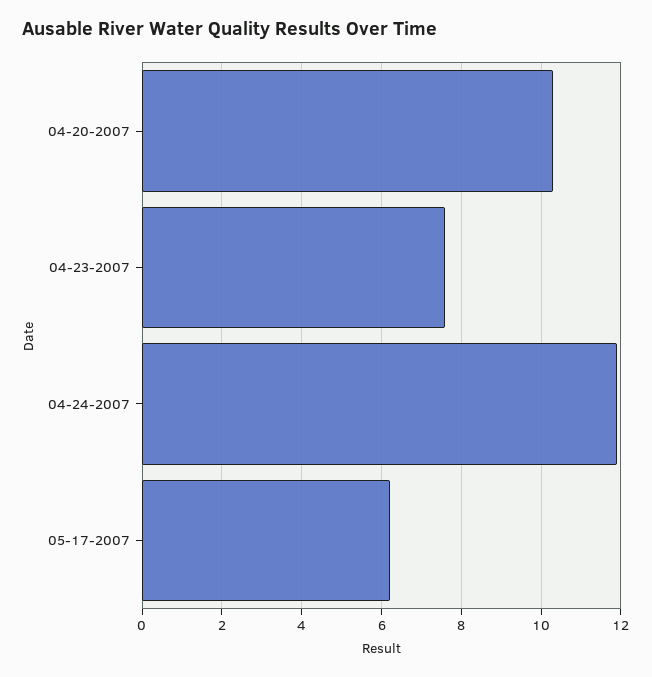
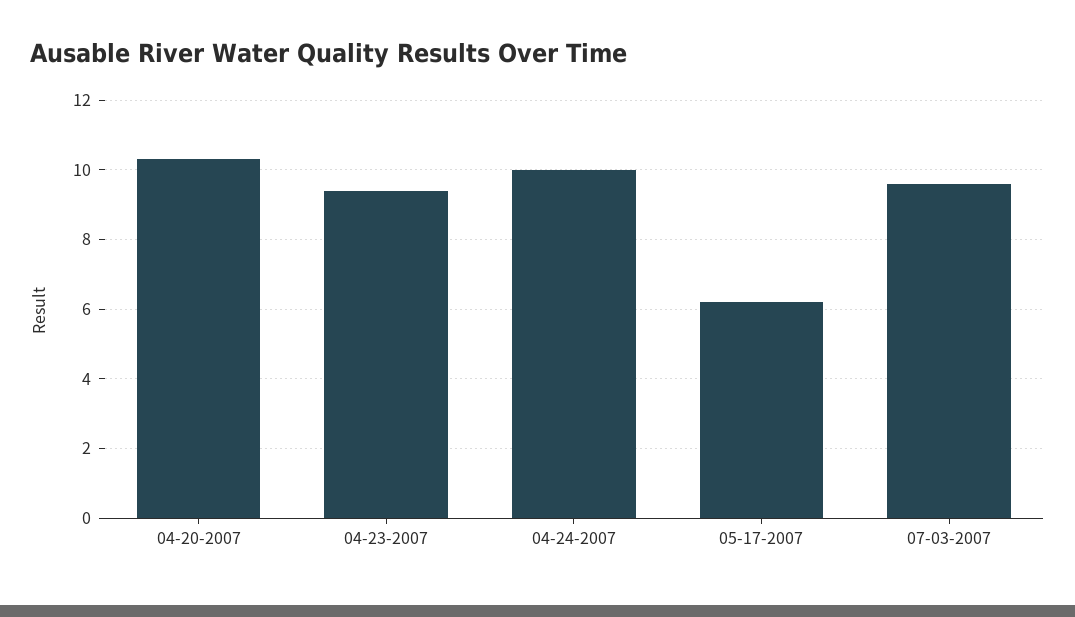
04-23-2007: 7.5 -> 9.5
04-24-2007: 12 -> 10
07-03-2007: none -> 9.5

